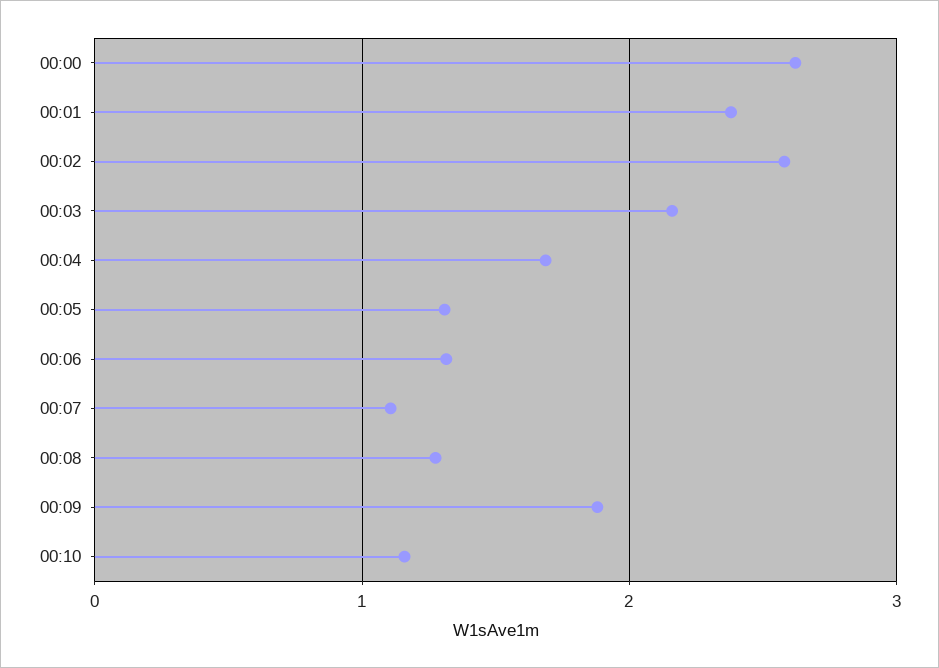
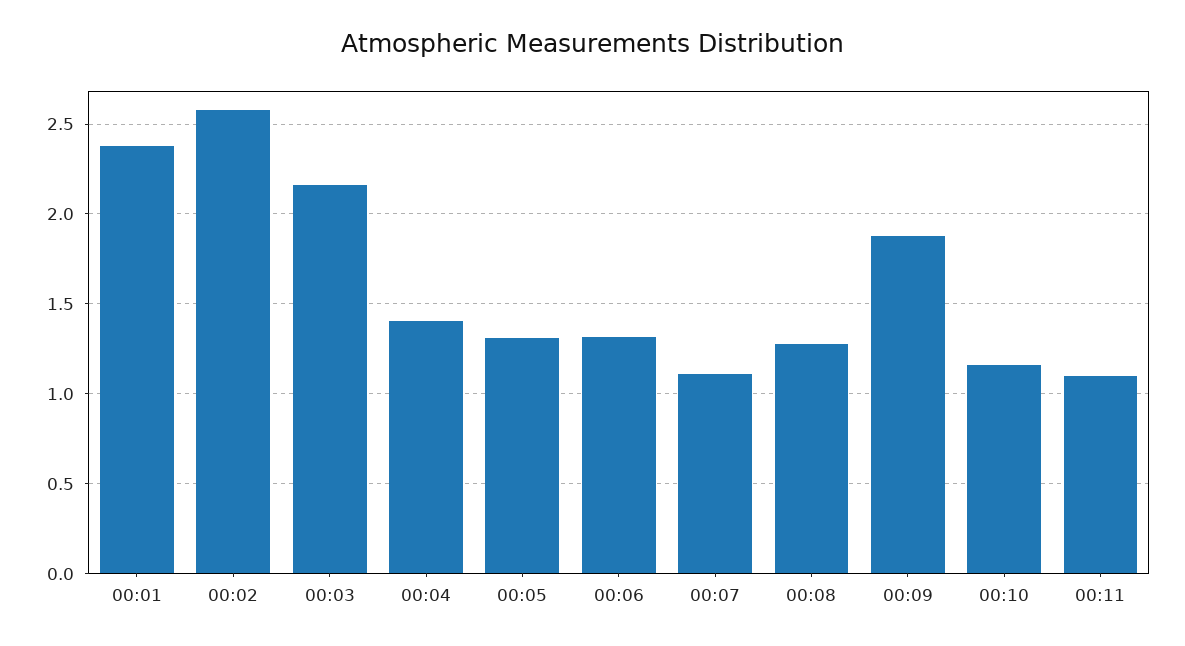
00:00: 2.6 -> none
00:04: 1.7 -> 1.4
00:11: none -> 1.1

